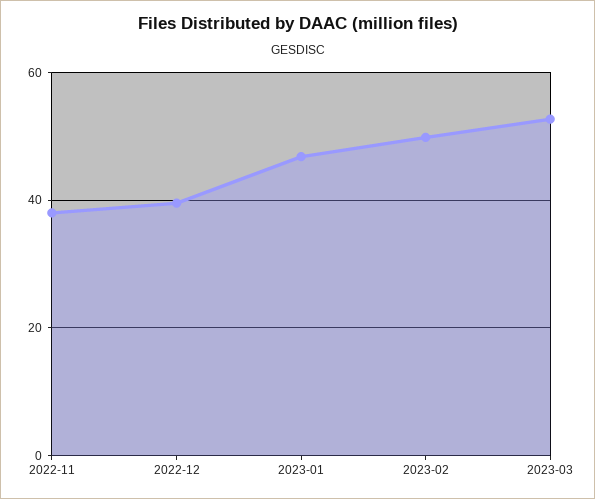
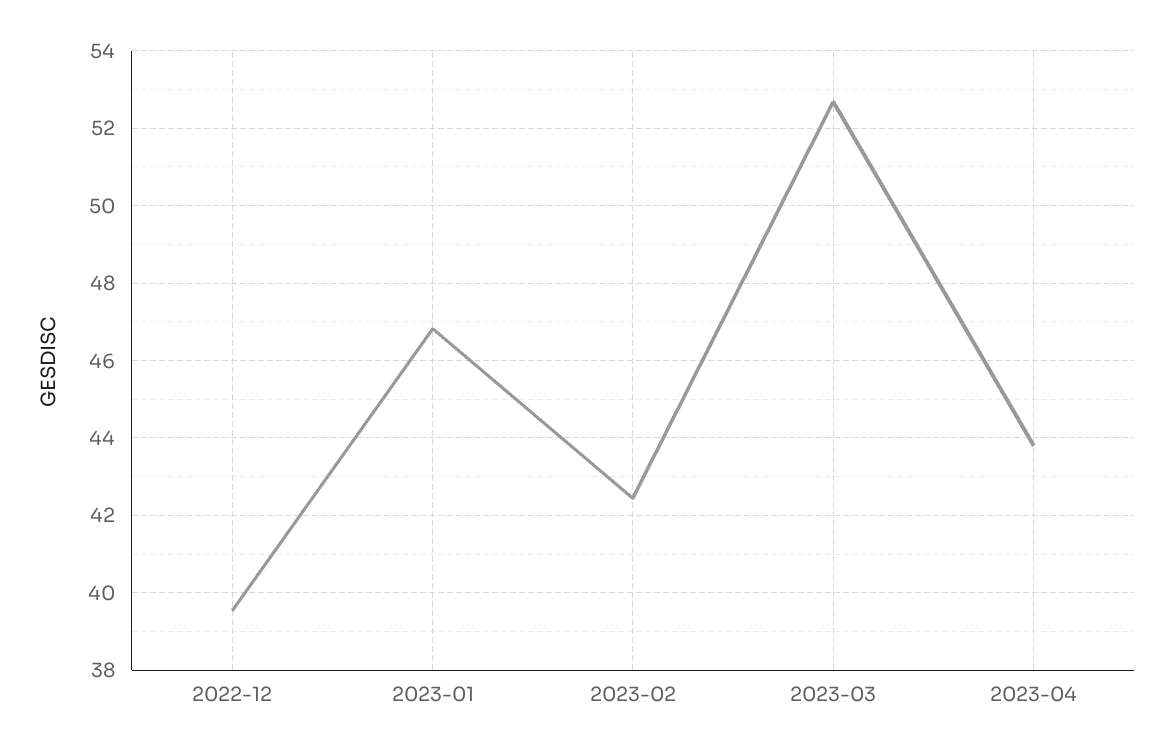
2022-11: 38 -> none
2023-02: 50 -> 42.4
2023-04: none -> 43.8

